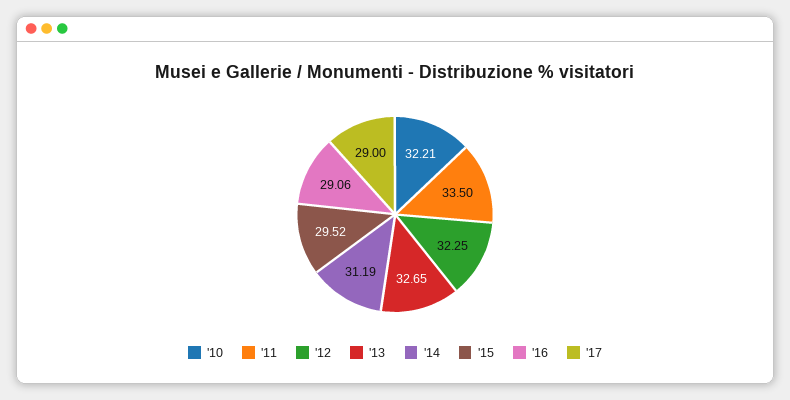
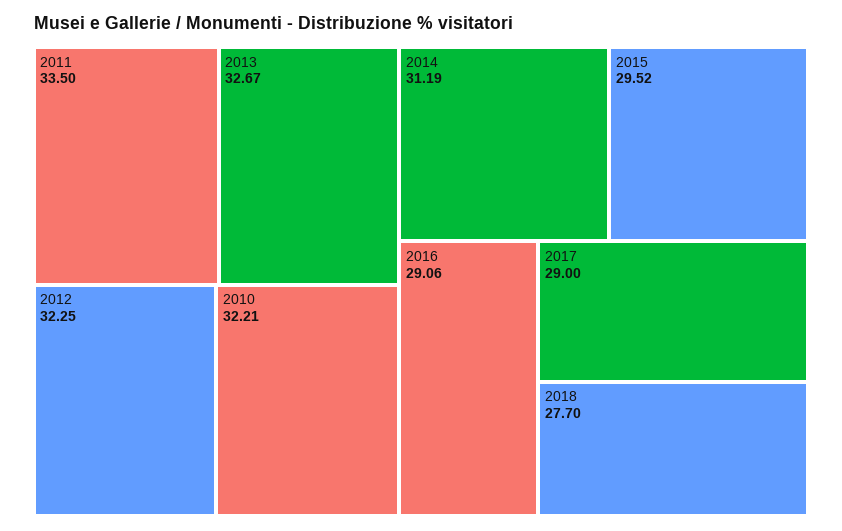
'13: 32.65 -> 32.67
2018: none -> 27.7

